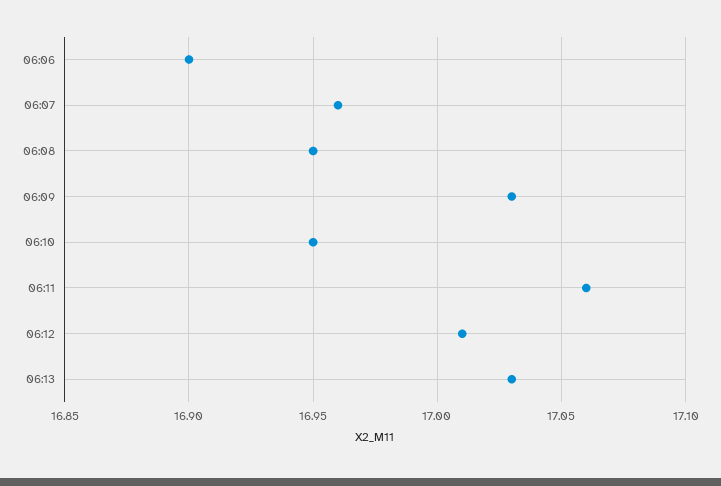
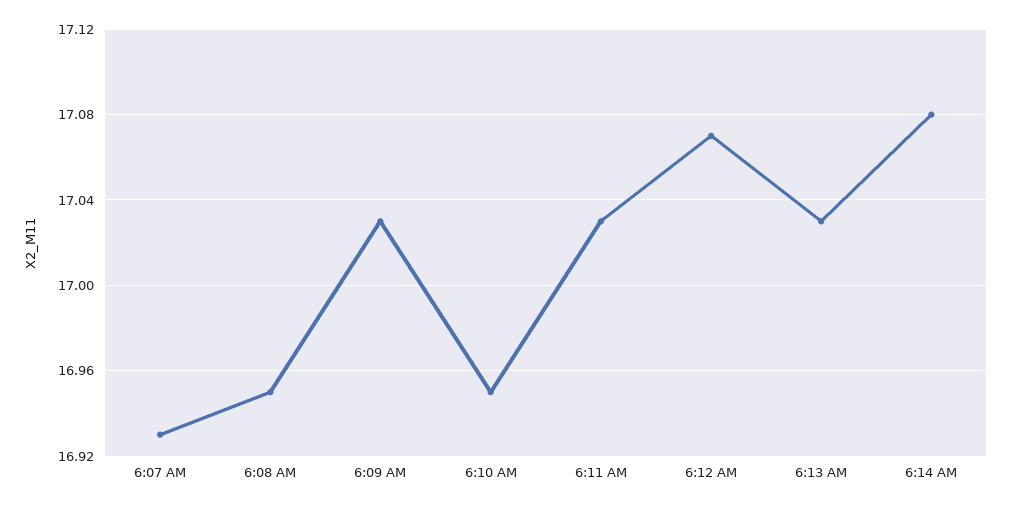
06:06: 16.9 -> none
06:07: 16.96 -> 16.93
06:11: 17.06 -> 17.03
06:12: 17.01 -> 17.07
6:14 AM: none -> 17.08

